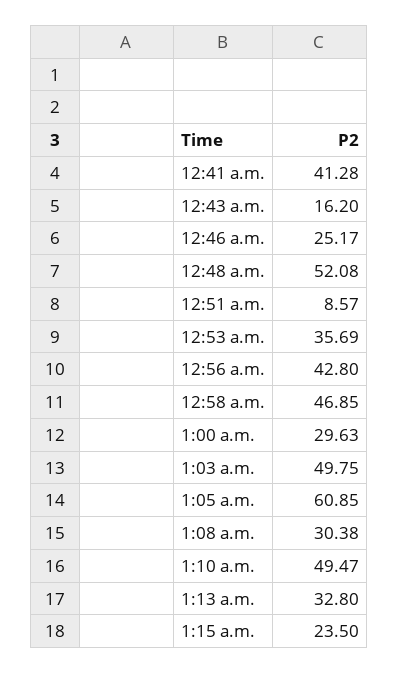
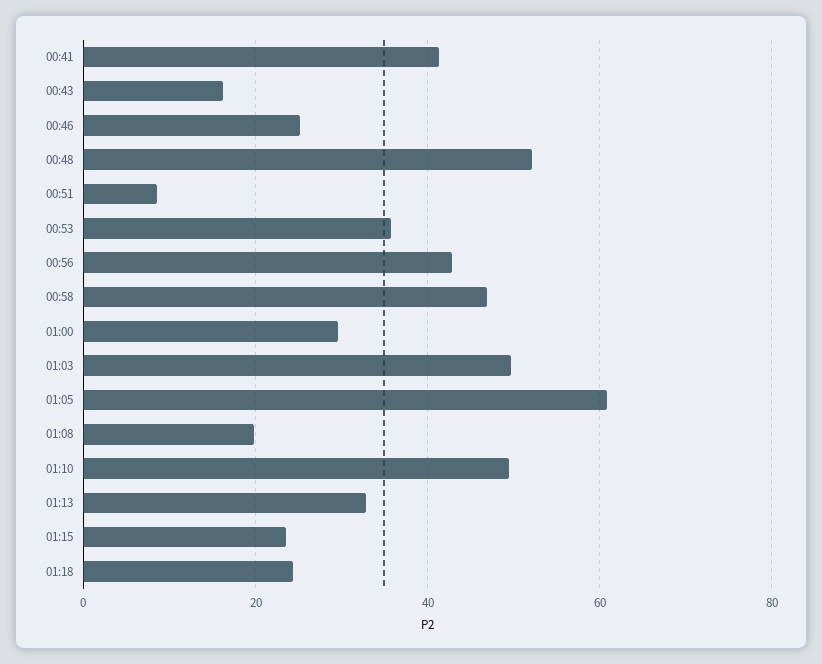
1:08 a.m.: 30.38 -> 20
01:18: none -> 24

